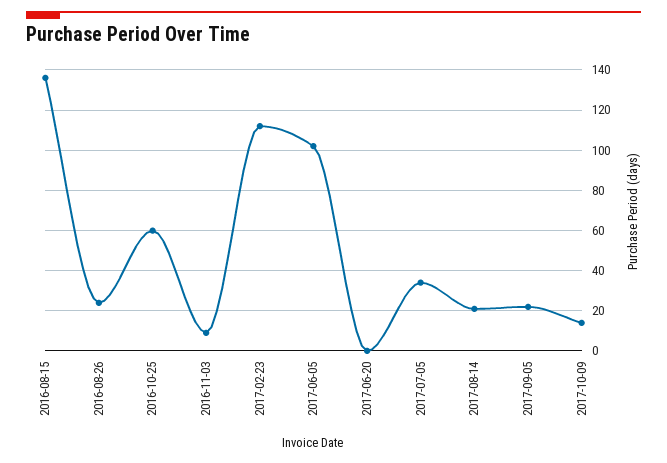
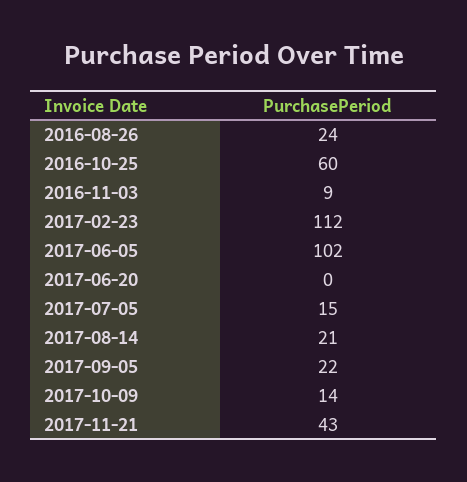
2016-08-15: 135 -> none
2017-07-05: 35 -> 15
2017-11-21: none -> 43

